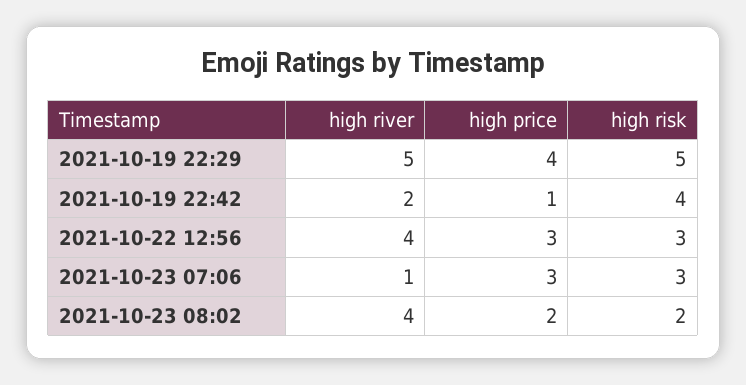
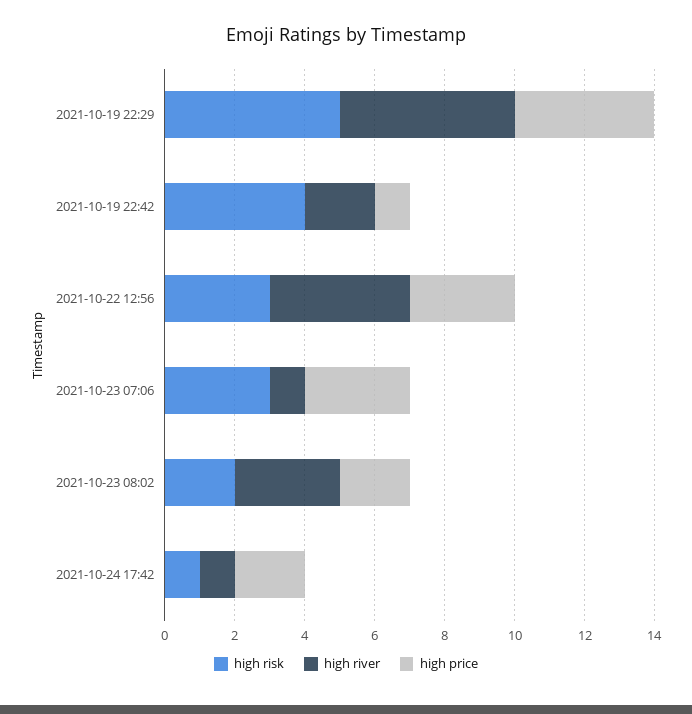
high river, 2021-10-23 08:02: 4 -> 3
high risk, 2021-10-24 17:42: none -> 1
high river, 2021-10-24 17:42: none -> 1
high price, 2021-10-24 17:42: none -> 2

